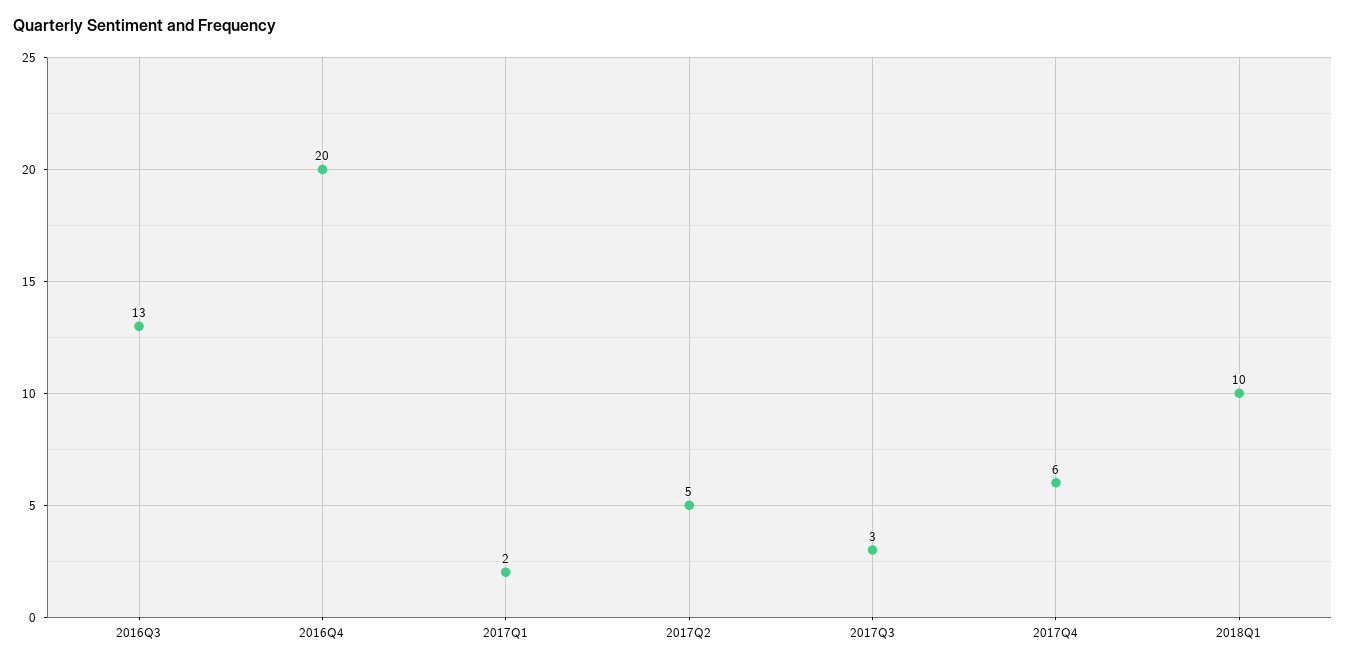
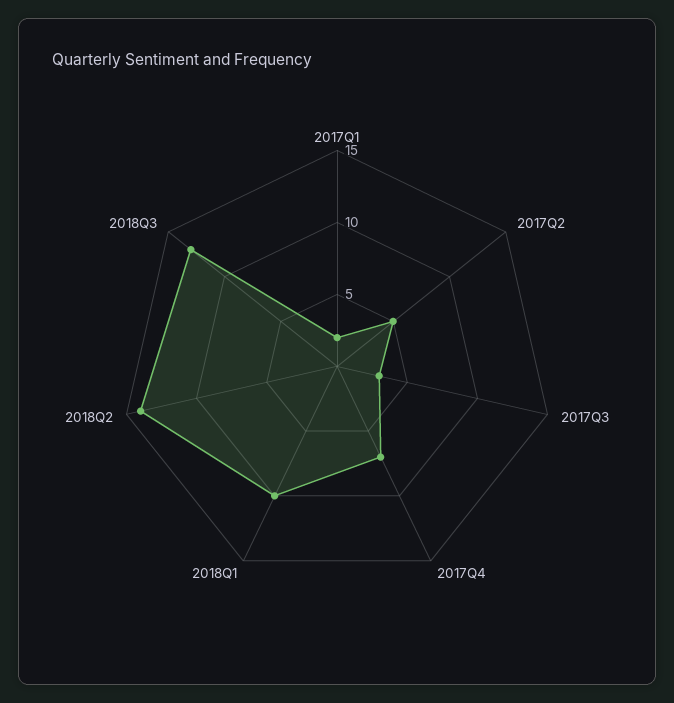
2016Q3: 13 -> none
2016Q4: 20 -> none
2017Q4: 6 -> 7
2018Q2: none -> 14
2018Q3: none -> 13

